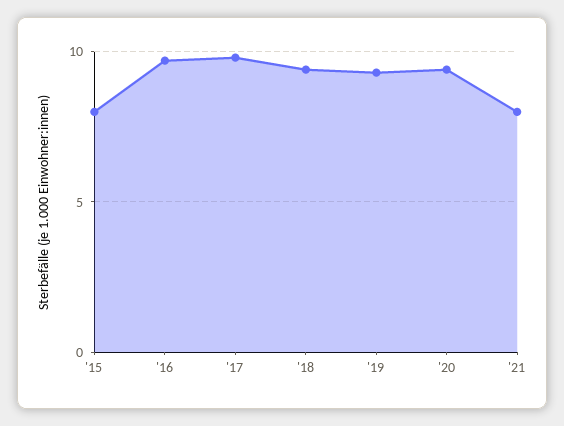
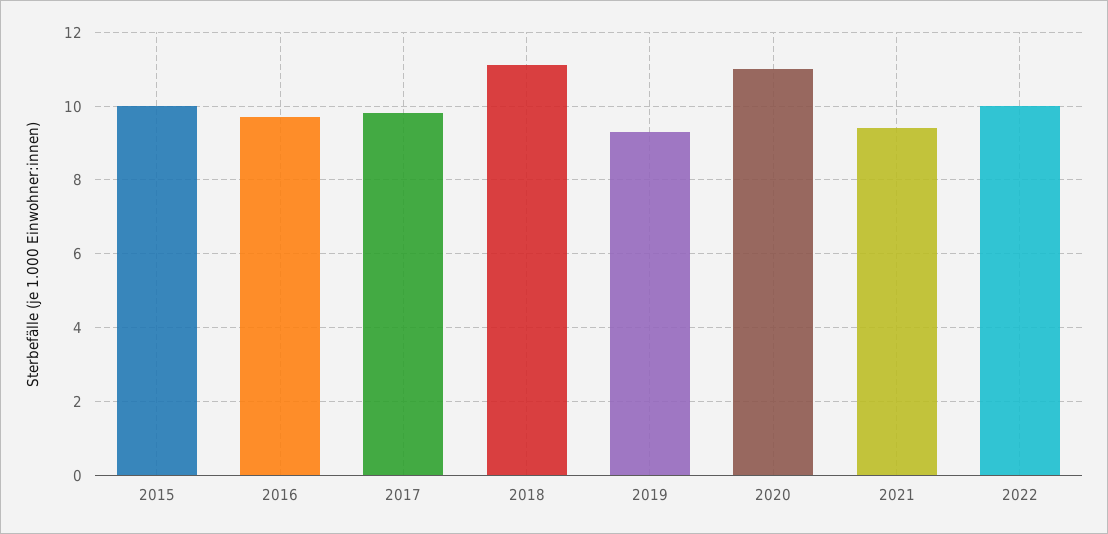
'15: 8 -> 10
'18: 9.5 -> 11
'20: 9.5 -> 11
'21: 8 -> 9.5
2022: none -> 10

